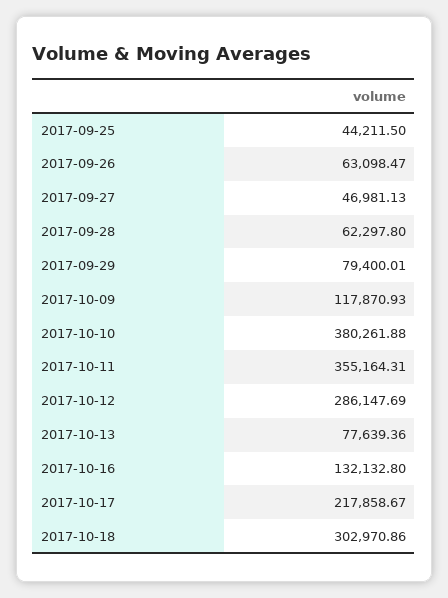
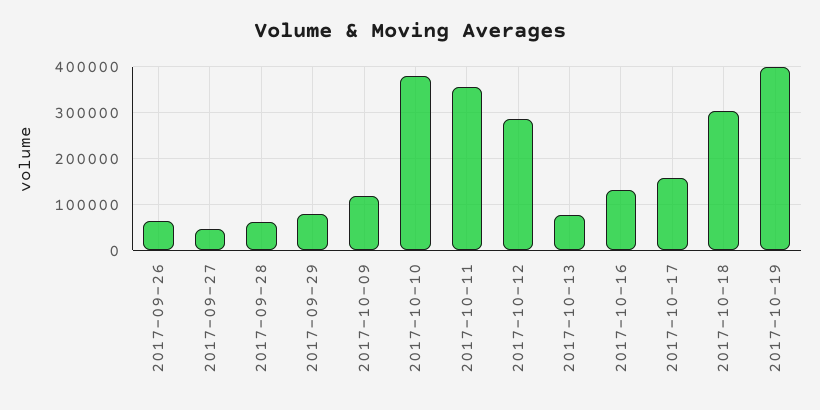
2017-09-25: 44211.5 -> none
2017-10-17: 217858.67 -> 160000
2017-10-19: none -> 400000

